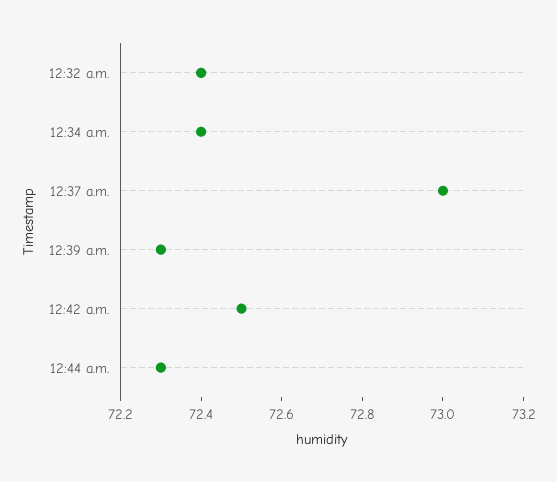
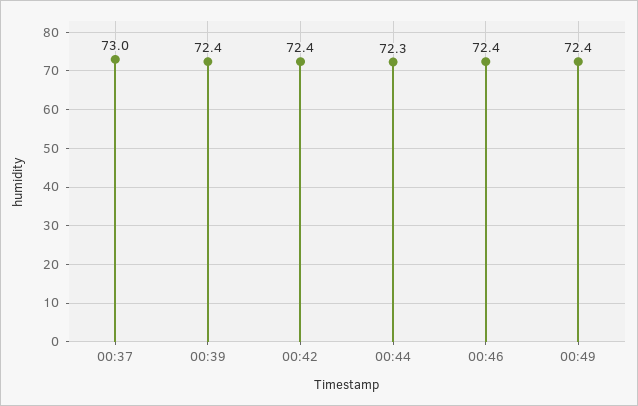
12:32 a.m.: 72.4 -> none
12:34 a.m.: 72.4 -> none
12:39 a.m.: 72.3 -> 72.4
12:42 a.m.: 72.5 -> 72.4
00:46: none -> 72.4
00:49: none -> 72.4

